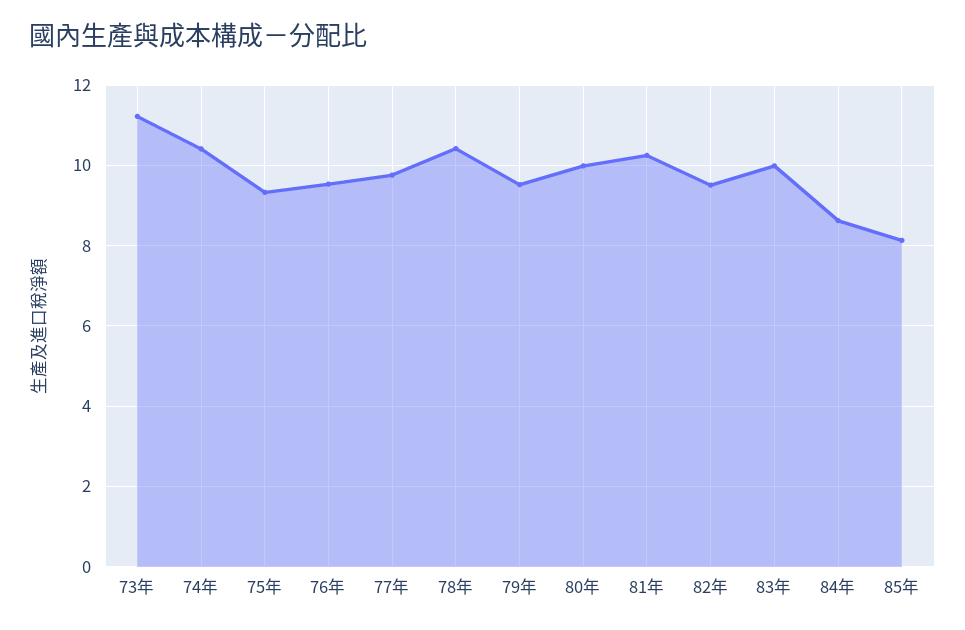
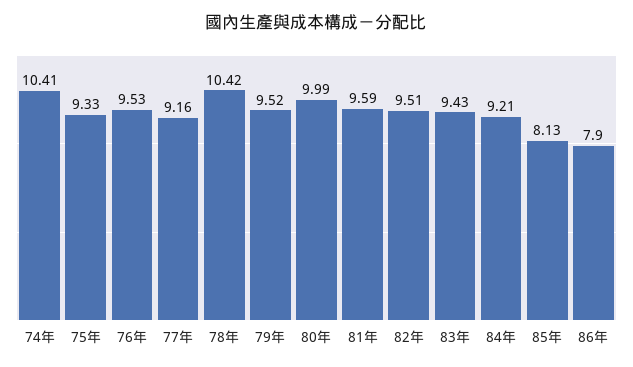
73年: 11.2 -> none
77年: 9.8 -> 9.16
81年: 10.2 -> 9.59
83年: 10 -> 9.43
84年: 8.6 -> 9.21
86年: none -> 7.9

